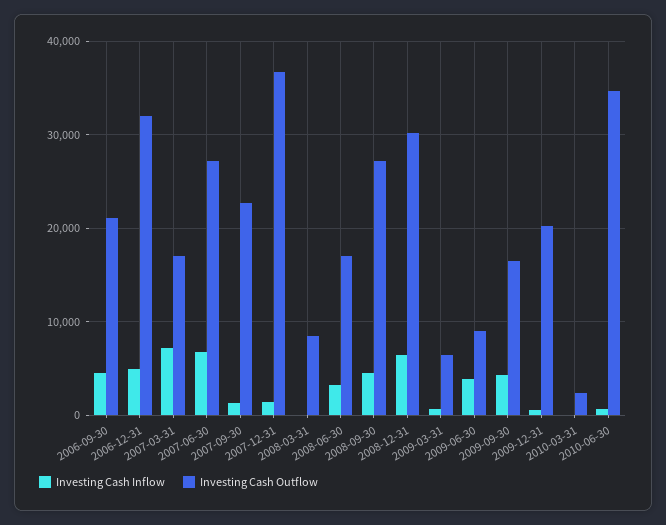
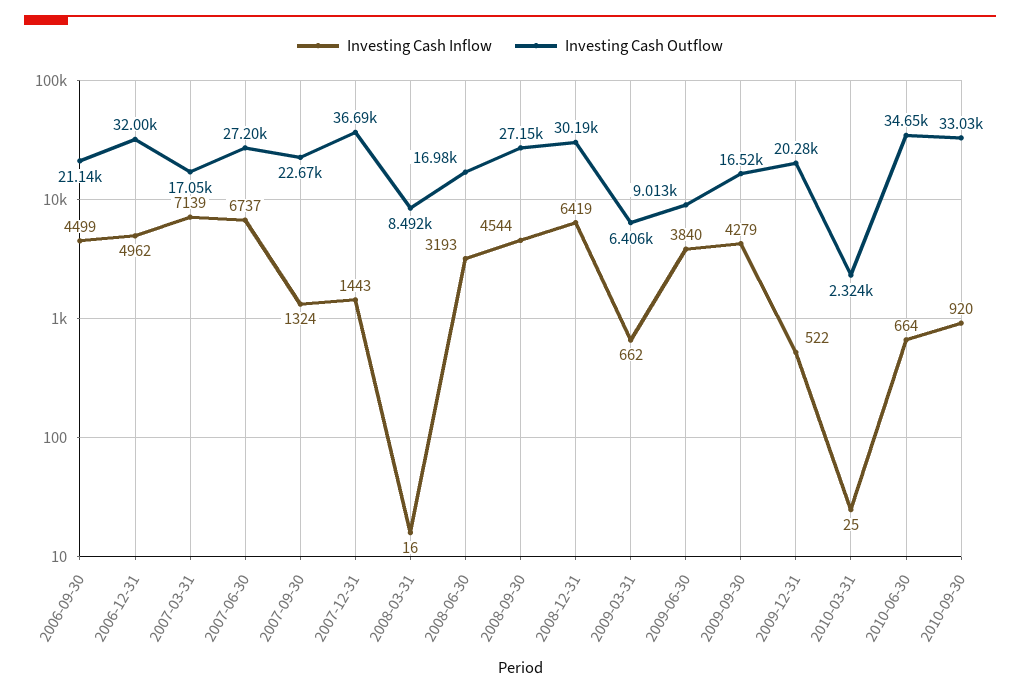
Investing Cash Inflow, 2010-09-30: none -> 920
Investing Cash Outflow, 2010-09-30: none -> 33030

